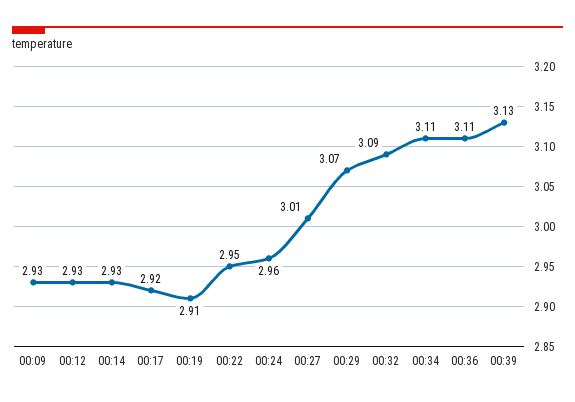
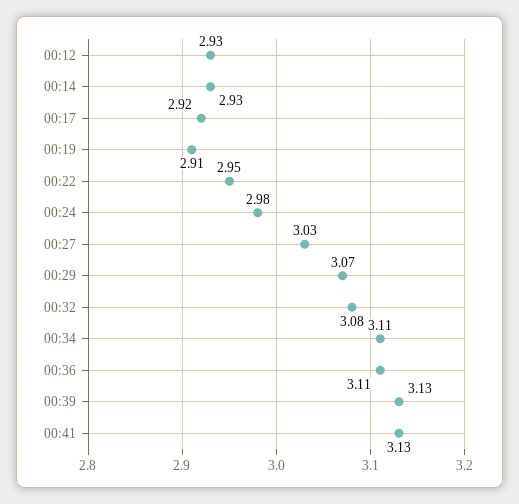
00:09: 2.93 -> none
00:24: 2.96 -> 2.98
00:27: 3.01 -> 3.03
00:32: 3.09 -> 3.08
00:41: none -> 3.13

